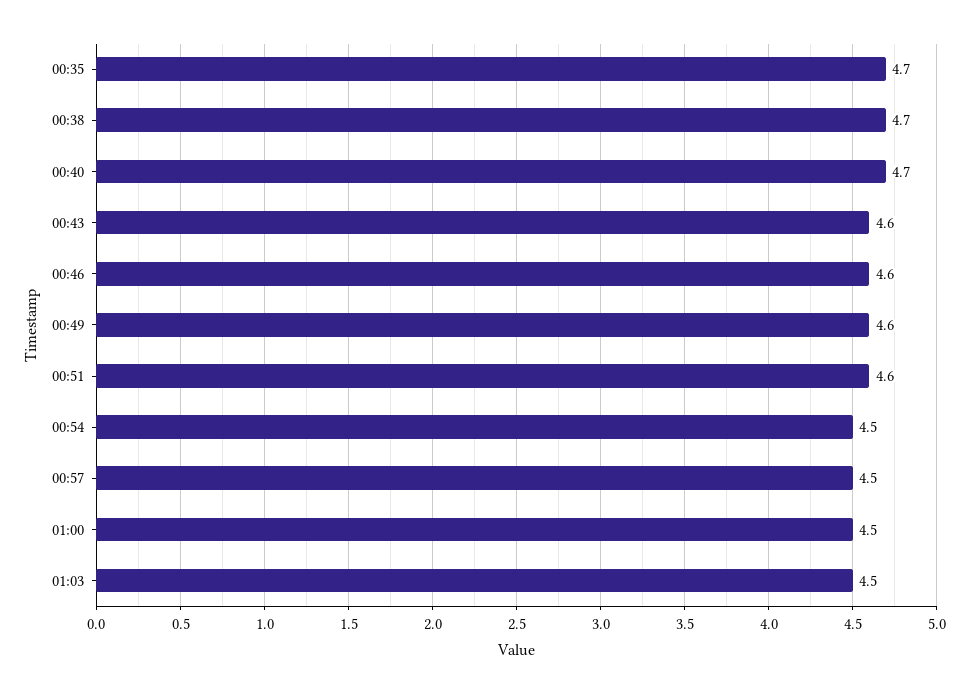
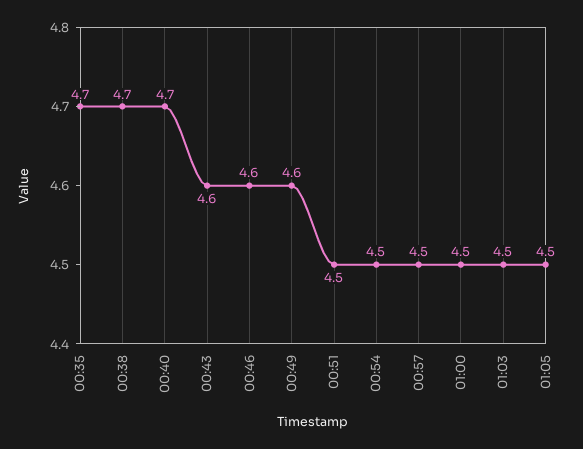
00:51: 4.6 -> 4.5
01:05: none -> 4.5

